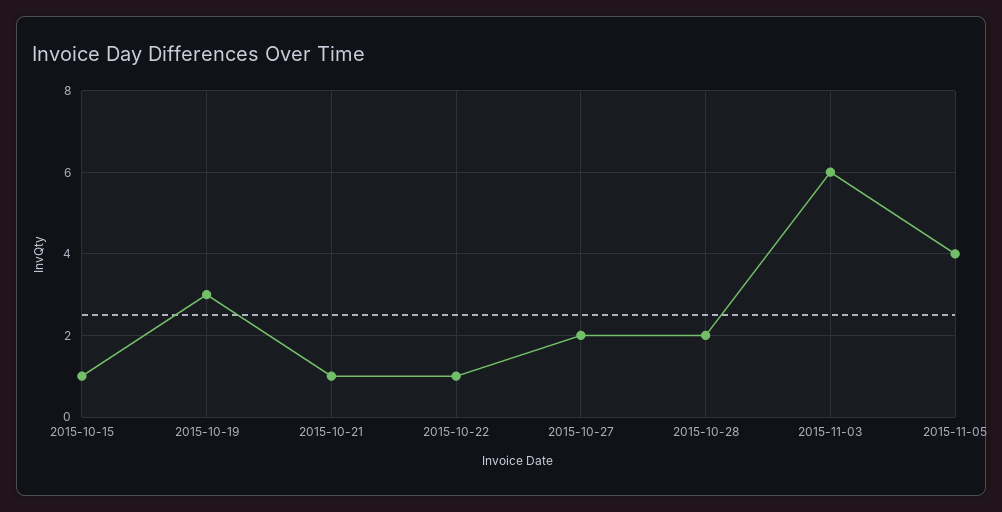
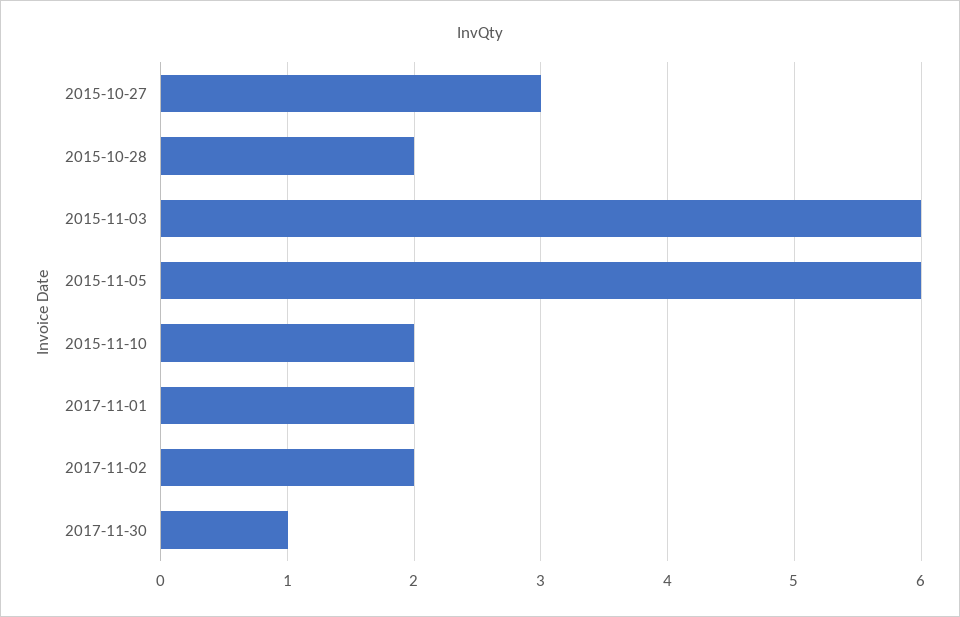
2015-10-15: 1 -> none
2015-10-19: 3 -> none
2015-10-21: 1 -> none
2015-10-22: 1 -> none
2015-10-27: 2 -> 3
2015-11-05: 4 -> 6
2015-11-10: none -> 2
2017-11-01: none -> 2
2017-11-02: none -> 2
2017-11-30: none -> 1

